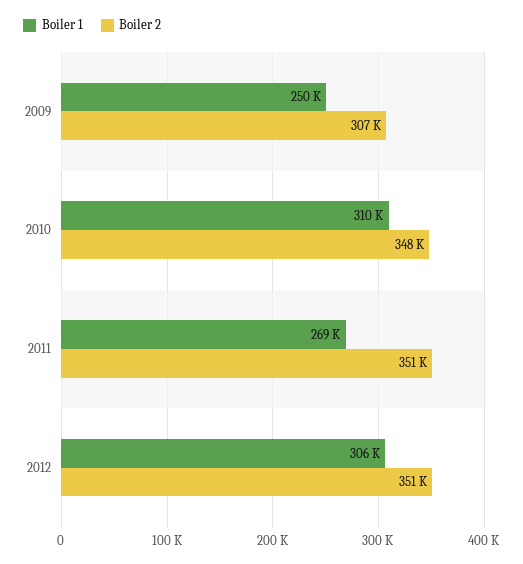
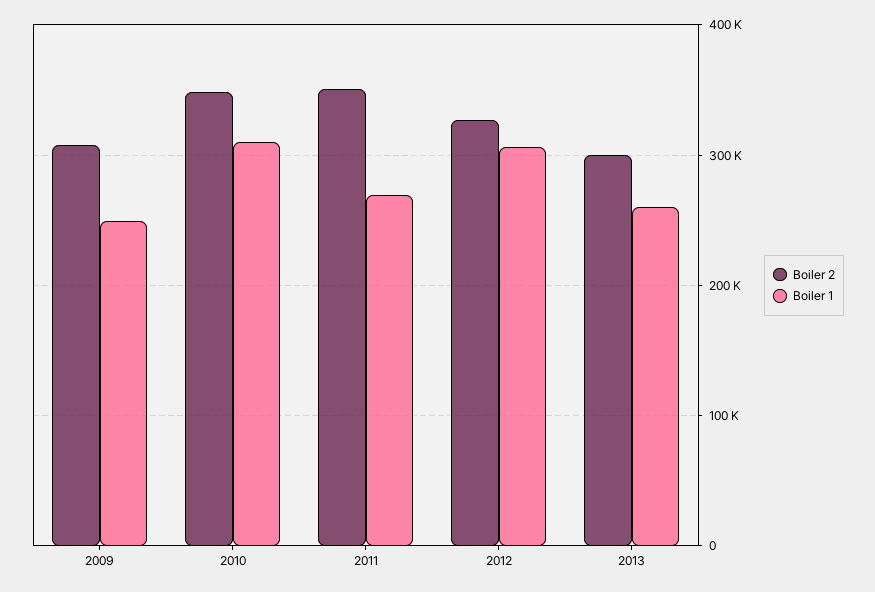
Boiler 2, 2012: 351000 -> 330000
Boiler 2, 2013: none -> 300000
Boiler 1, 2013: none -> 260000

